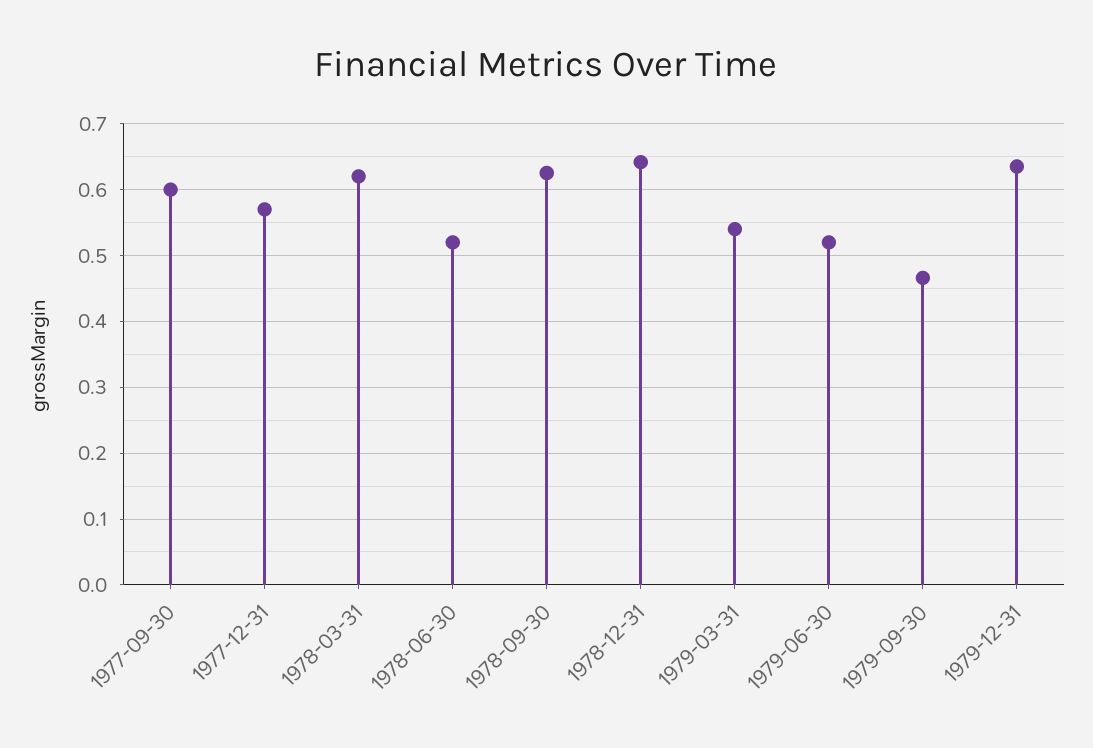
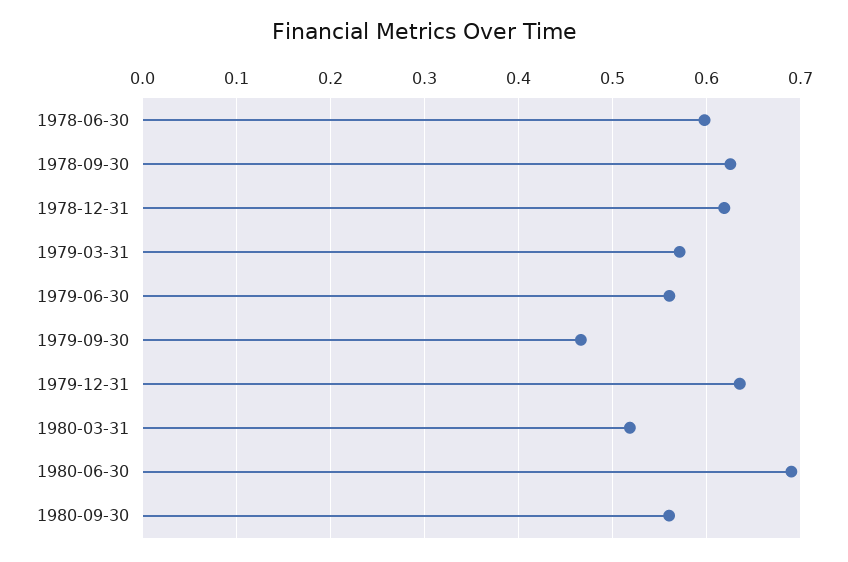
1977-09-30: 0.6 -> none
1977-12-31: 0.57 -> none
1978-03-31: 0.62 -> none
1978-06-30: 0.52 -> 0.6
1978-12-31: 0.64 -> 0.62
1979-03-31: 0.54 -> 0.57
1979-06-30: 0.52 -> 0.56
1980-03-31: none -> 0.52
1980-06-30: none -> 0.69
1980-09-30: none -> 0.56

